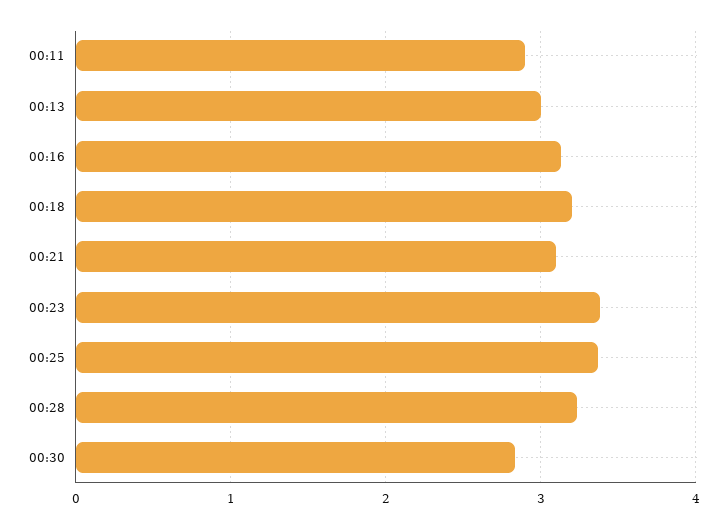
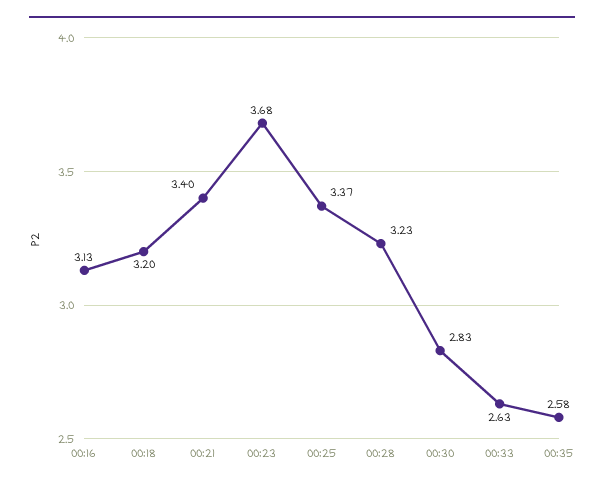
00:11: 2.9 -> none
00:13: 3 -> none
00:21: 3.1 -> 3.4
00:23: 3.4 -> 3.68
00:33: none -> 2.63
00:35: none -> 2.58

